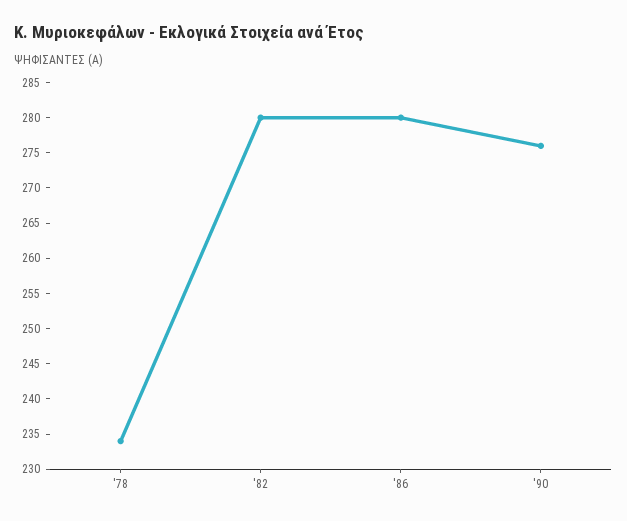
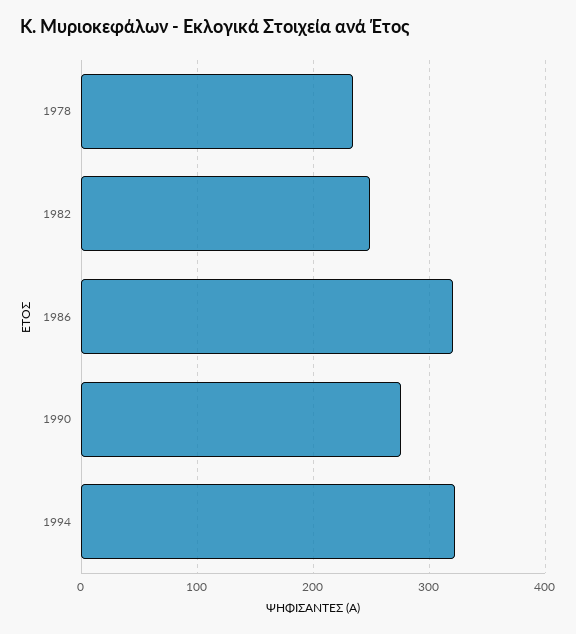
'82: 280 -> 250
'86: 280 -> 320
1994: none -> 320

